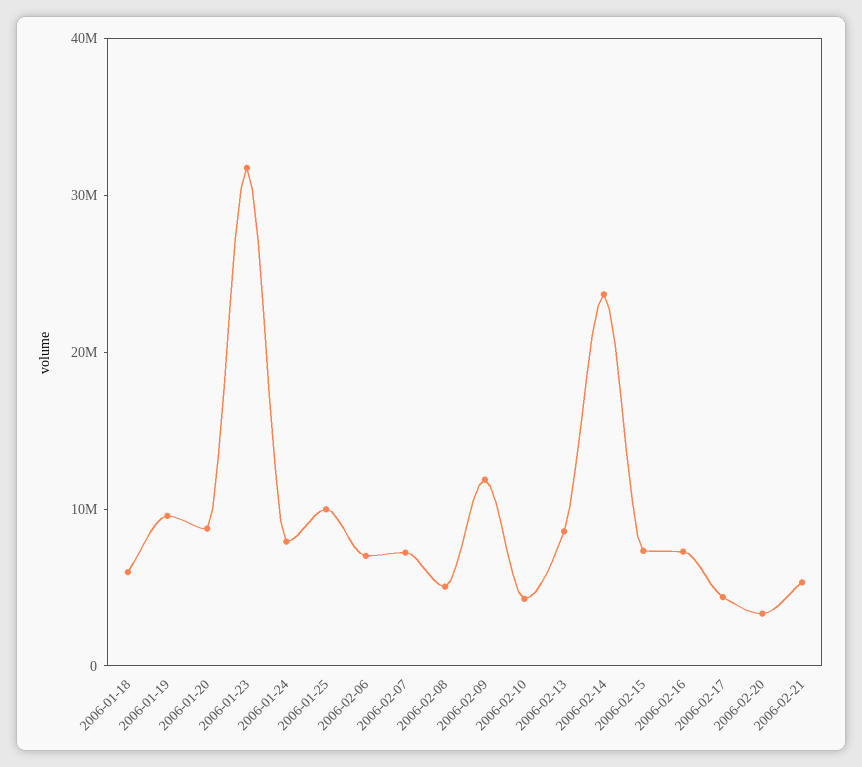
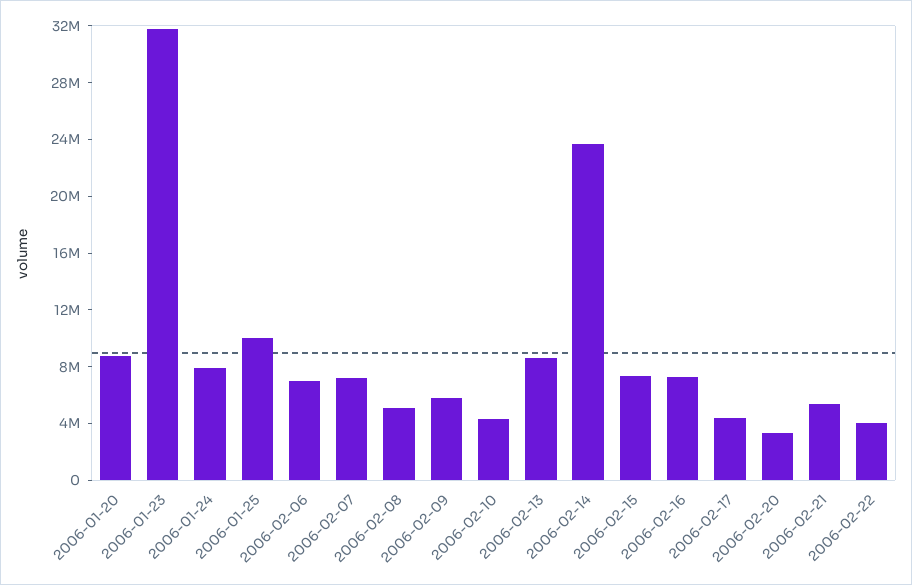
2006-01-18: 6000000 -> none
2006-01-19: 10000000 -> none
2006-02-09: 12000000 -> 6000000
2006-02-22: none -> 4000000

